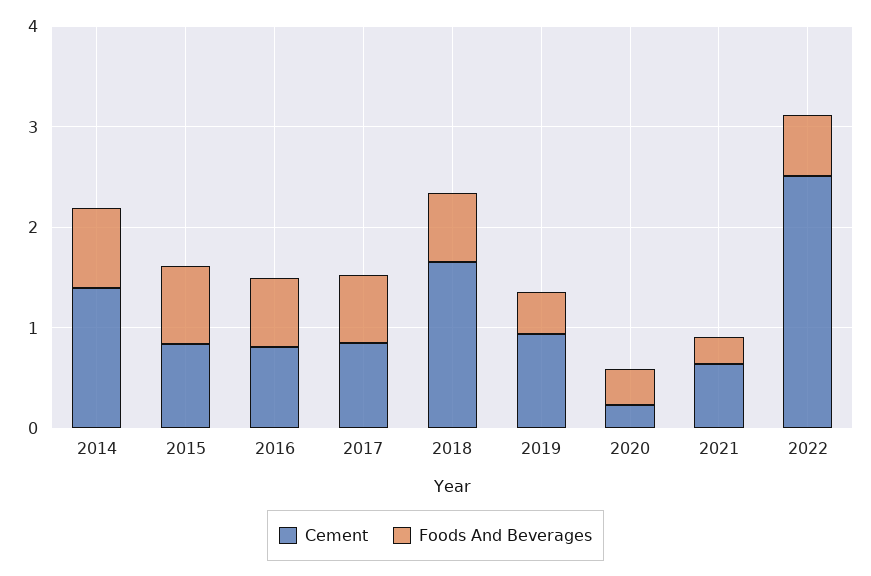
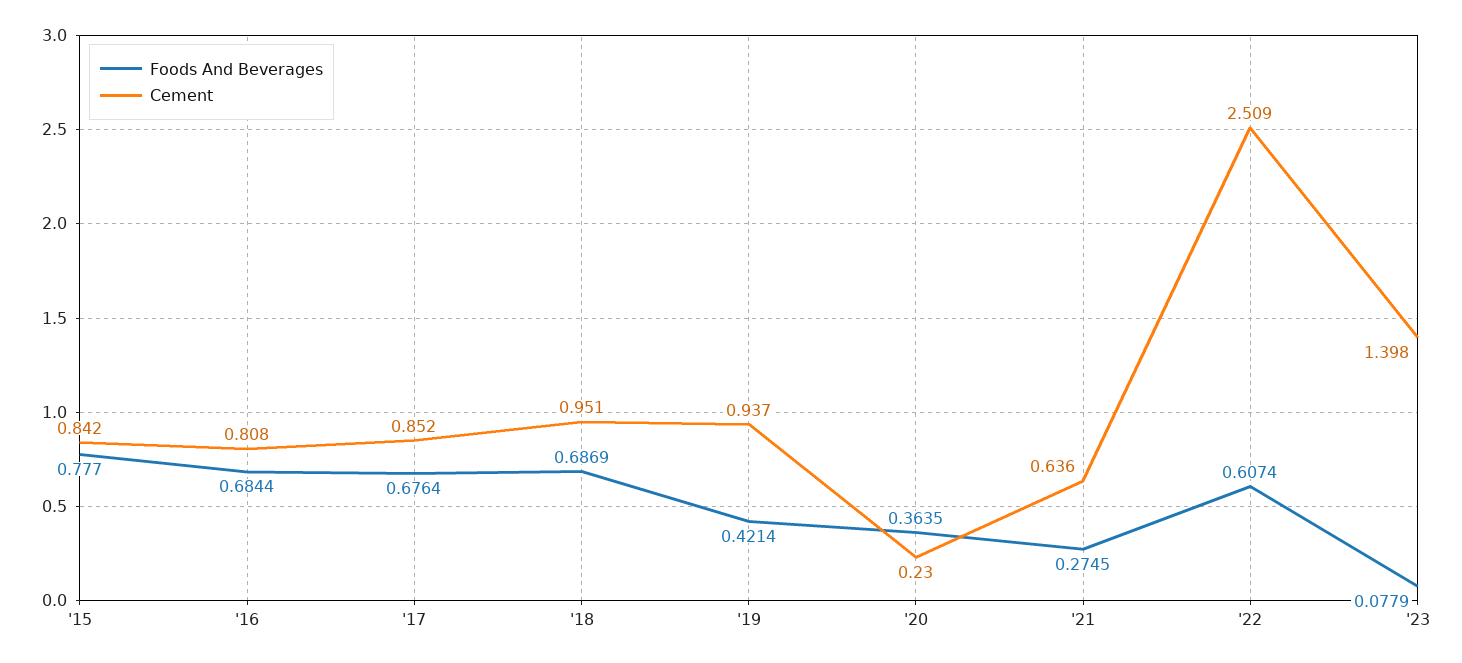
Cement, 2014: 1.4 -> none
Foods And Beverages, 2014: 0.8 -> none
Cement, 2018: 1.6 -> 0.951
Foods And Beverages, '23: none -> 0.0779
Cement, '23: none -> 1.398

